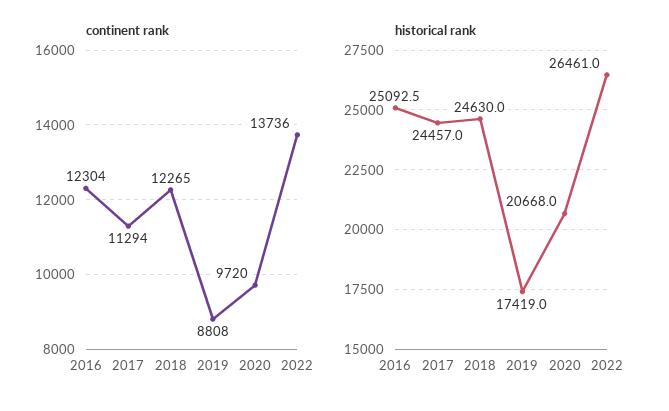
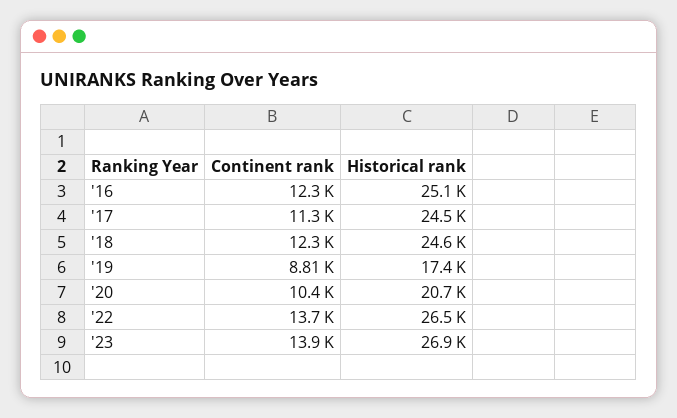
continent rank, 2020: 9720 -> 10400
continent rank, '23: none -> 13900
historical rank, '23: none -> 26900

